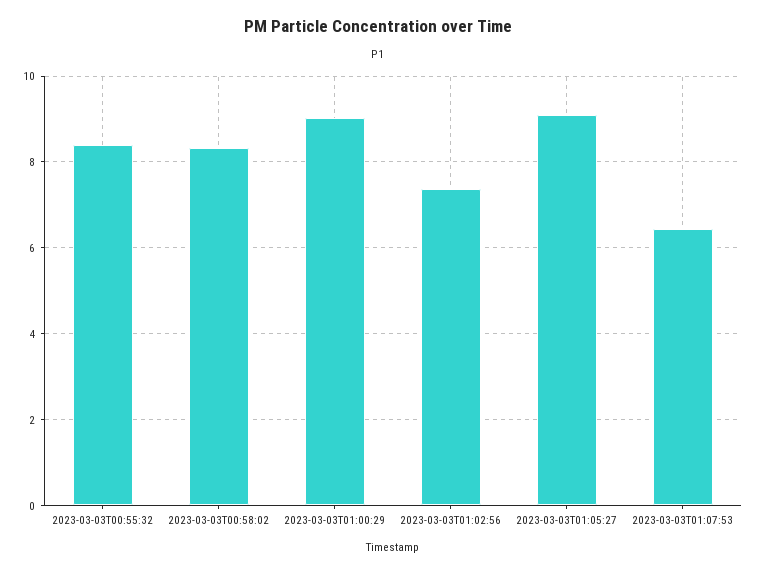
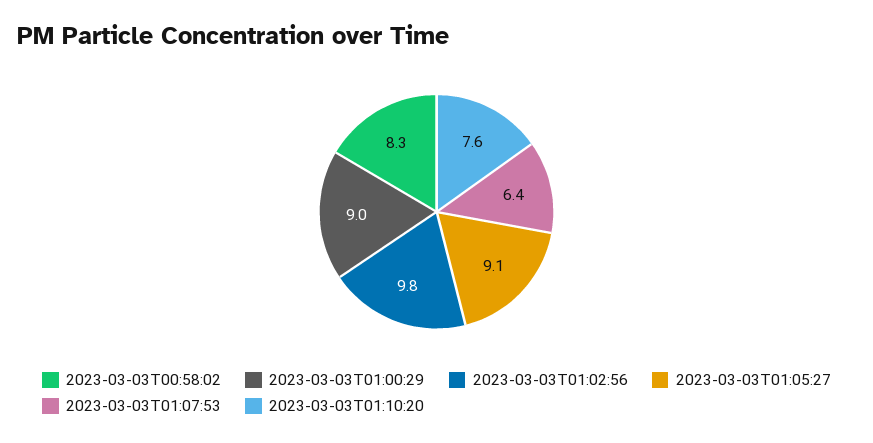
2023-03-03T00:55:32: 8.4 -> none
2023-03-03T01:02:56: 7.4 -> 9.8
2023-03-03T01:10:20: none -> 7.6

